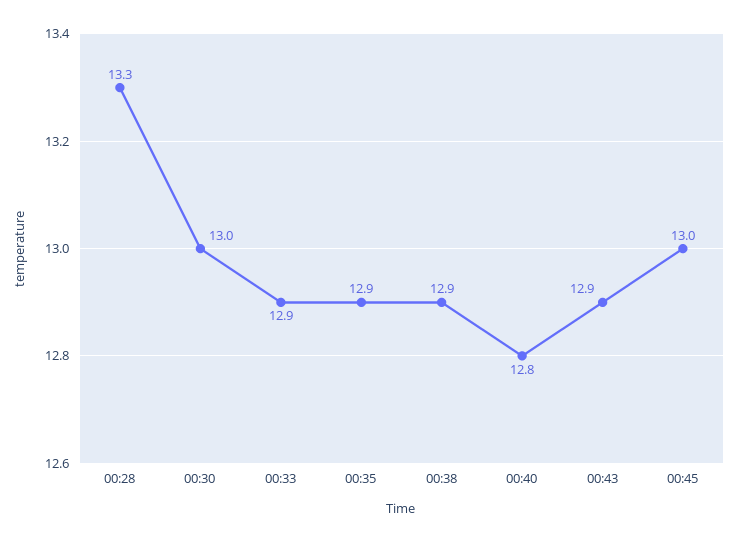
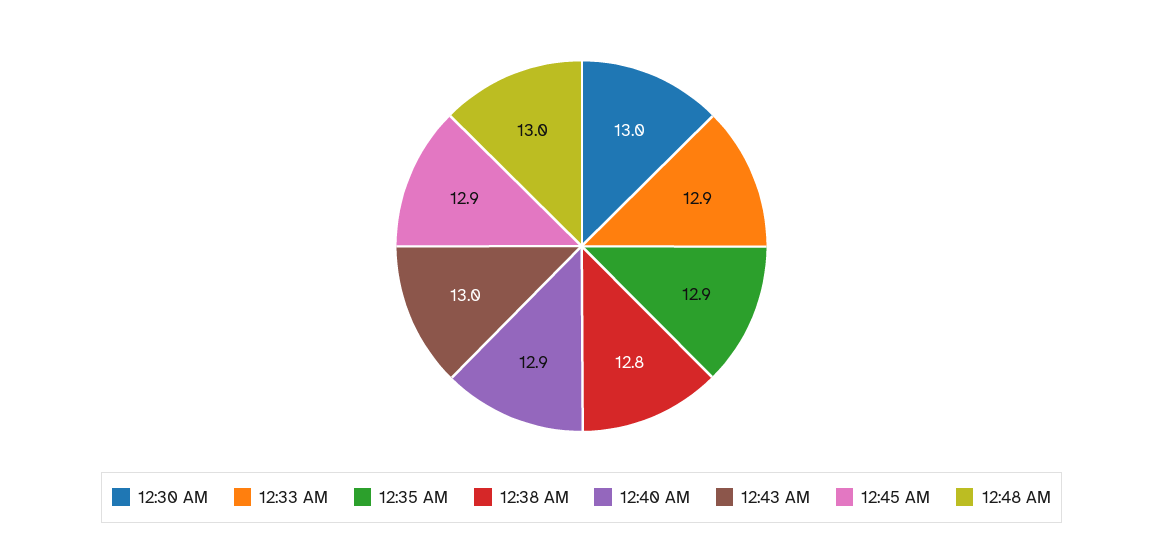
00:28: 13.3 -> none
00:38: 12.9 -> 12.8
00:40: 12.8 -> 12.9
00:43: 12.9 -> 13
00:45: 13 -> 12.9
12:48 AM: none -> 13

